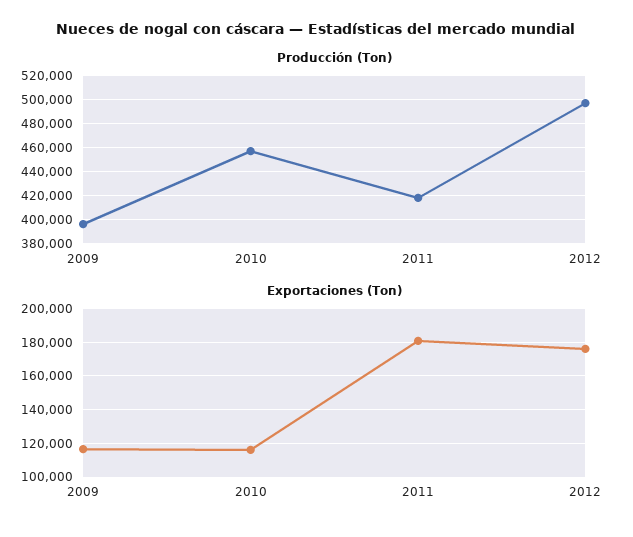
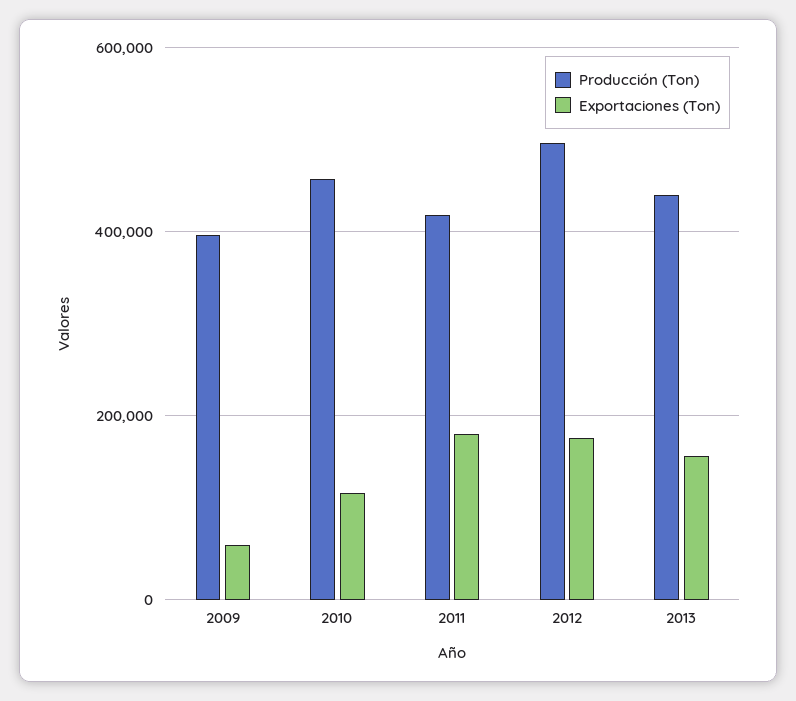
Exportaciones (Ton), 2009: 115000 -> 60000
Producción (Ton), 2013: none -> 440000
Exportaciones (Ton), 2013: none -> 160000

